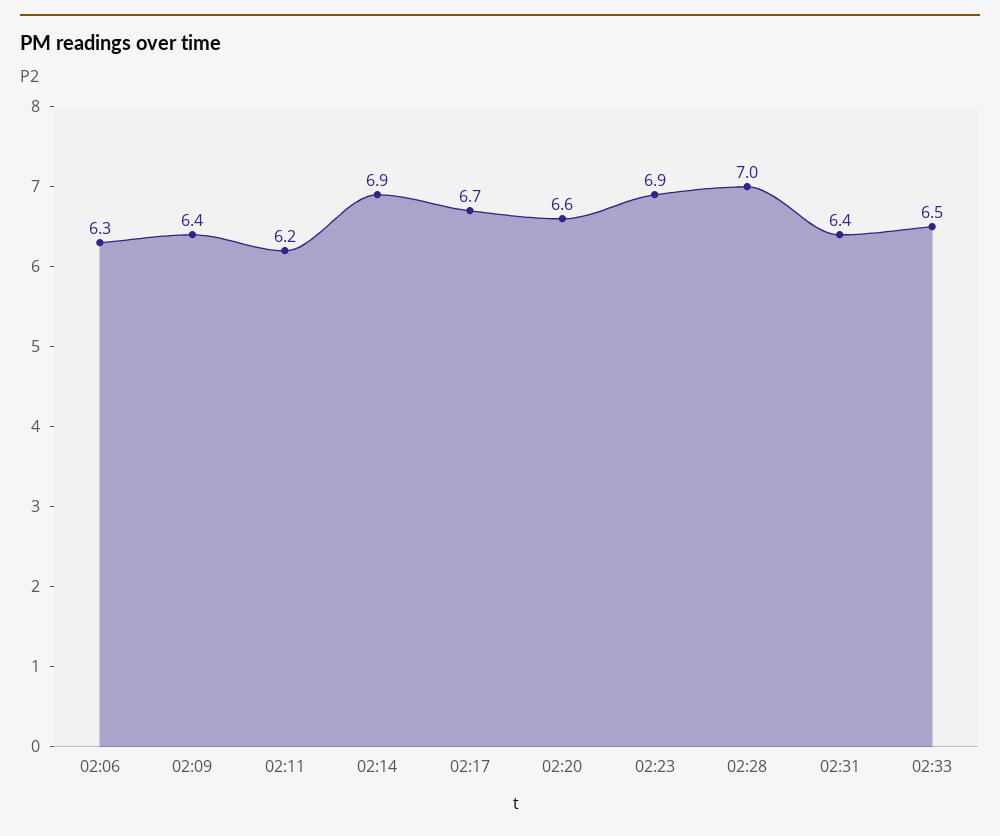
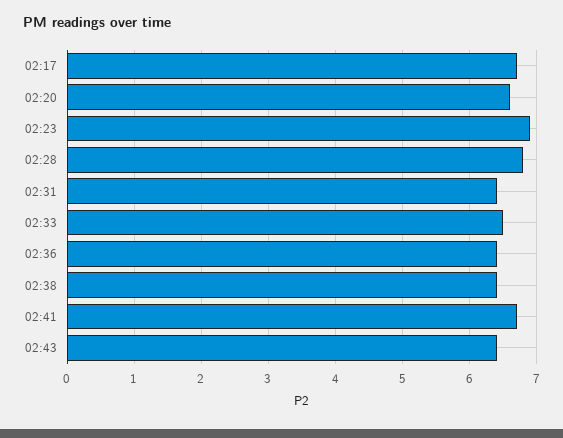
02:06: 6.3 -> none
02:09: 6.4 -> none
02:11: 6.2 -> none
02:14: 6.9 -> none
02:28: 7 -> 6.8
02:36: none -> 6.4
02:38: none -> 6.4
02:41: none -> 6.7
02:43: none -> 6.4

